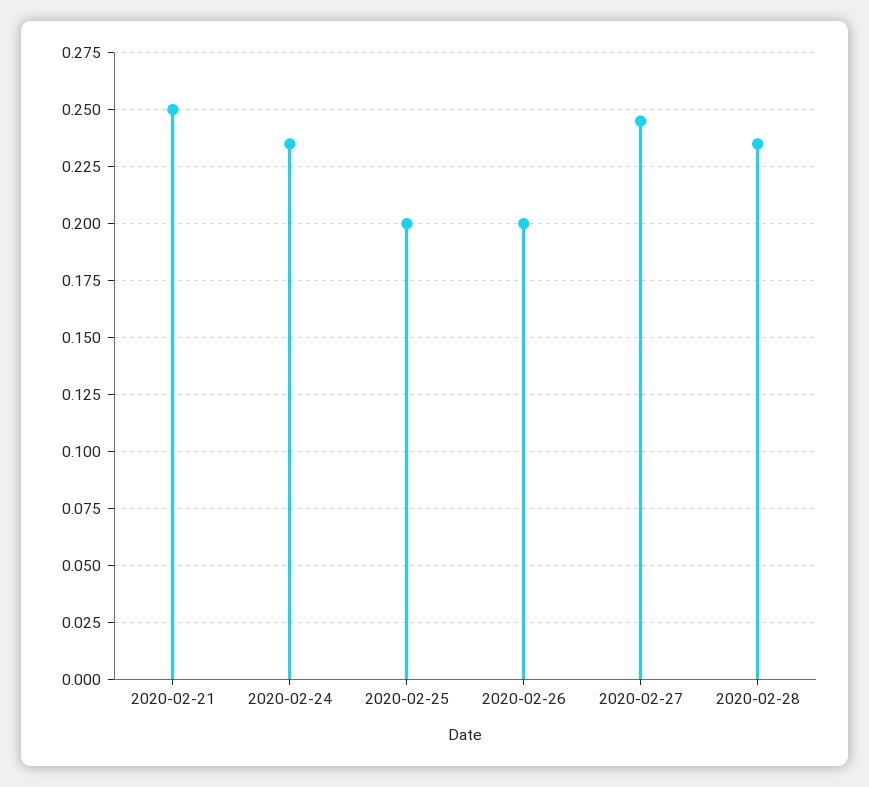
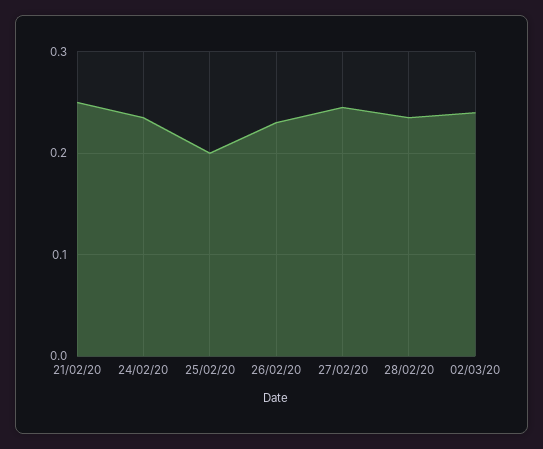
2020-02-26: 0.2 -> 0.23
02/03/20: none -> 0.24

